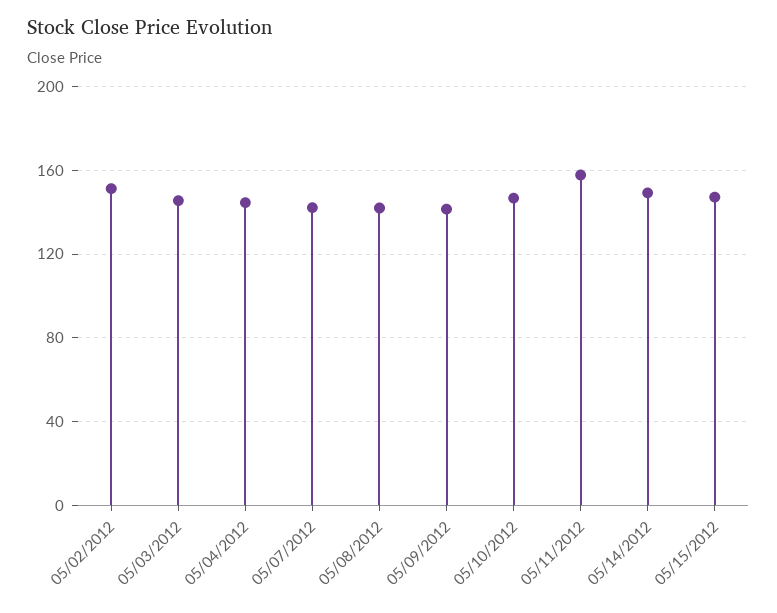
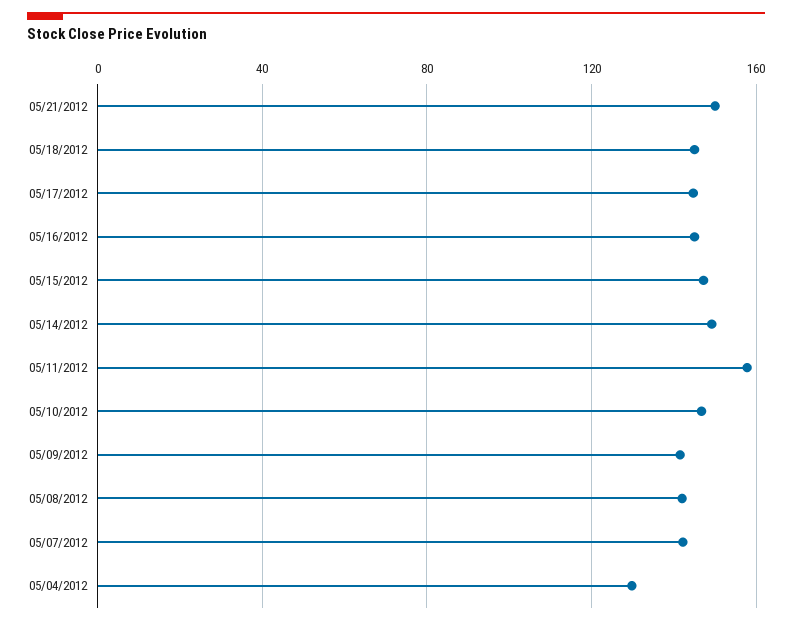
05/02/2012: 150 -> none
05/03/2012: 145 -> none
05/04/2012: 145 -> 130
05/21/2012: none -> 150
05/18/2012: none -> 145
05/17/2012: none -> 145
05/16/2012: none -> 145

